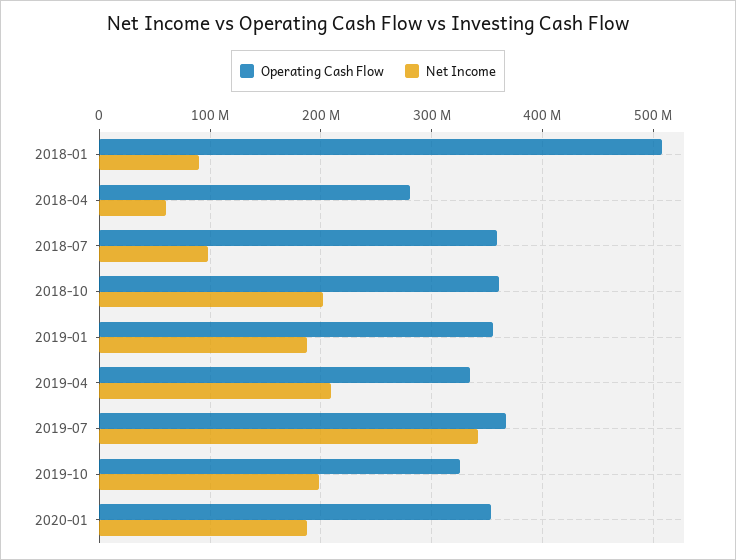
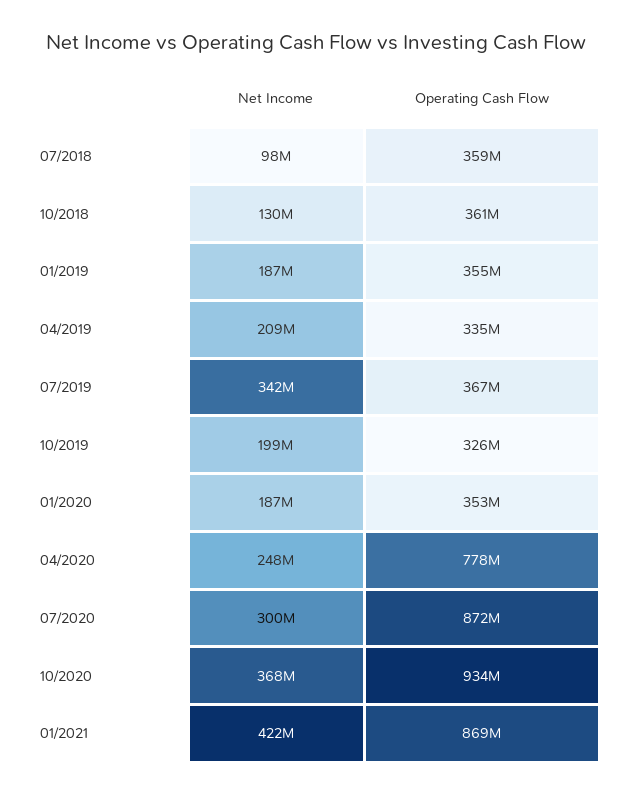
Operating Cash Flow, 2018-01: 510000000 -> none
Net Income, 2018-01: 90000000 -> none
Operating Cash Flow, 2018-04: 280000000 -> none
Net Income, 2018-04: 60000000 -> none
Net Income, 2018-10: 200000000 -> 130000000
Net Income, 04/2020: none -> 248000000
Operating Cash Flow, 04/2020: none -> 778000000
Net Income, 07/2020: none -> 300000000
Operating Cash Flow, 07/2020: none -> 872000000
Net Income, 10/2020: none -> 368000000
Operating Cash Flow, 10/2020: none -> 934000000
Net Income, 01/2021: none -> 422000000
Operating Cash Flow, 01/2021: none -> 869000000

